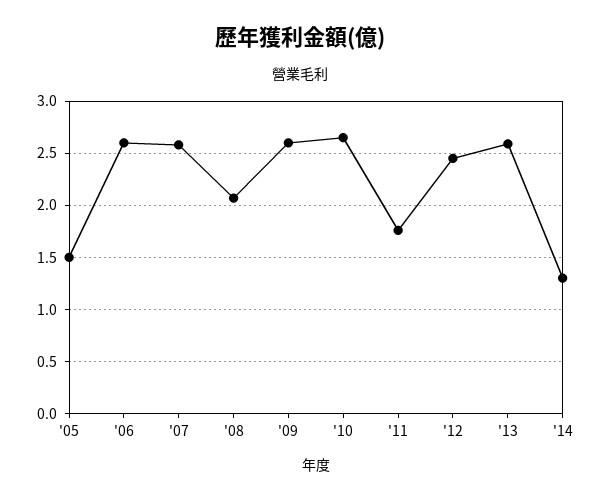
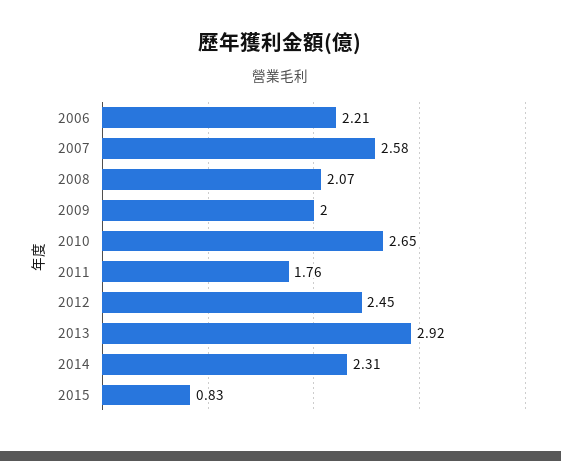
'05: 1.5 -> none
'06: 2.6 -> 2.21
'09: 2.6 -> 2
'13: 2.6 -> 2.92
'14: 1.3 -> 2.31
2015: none -> 0.83

